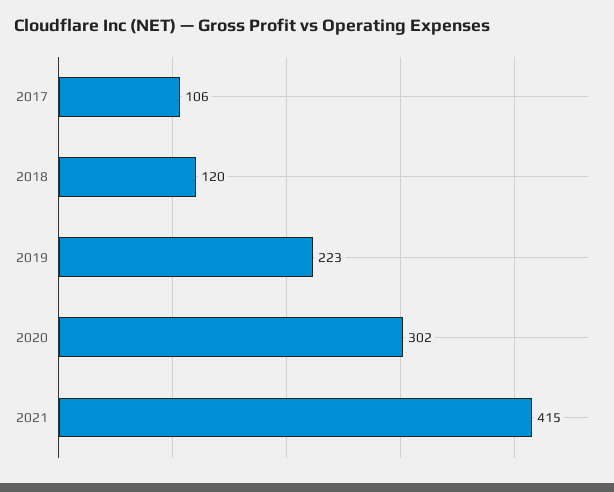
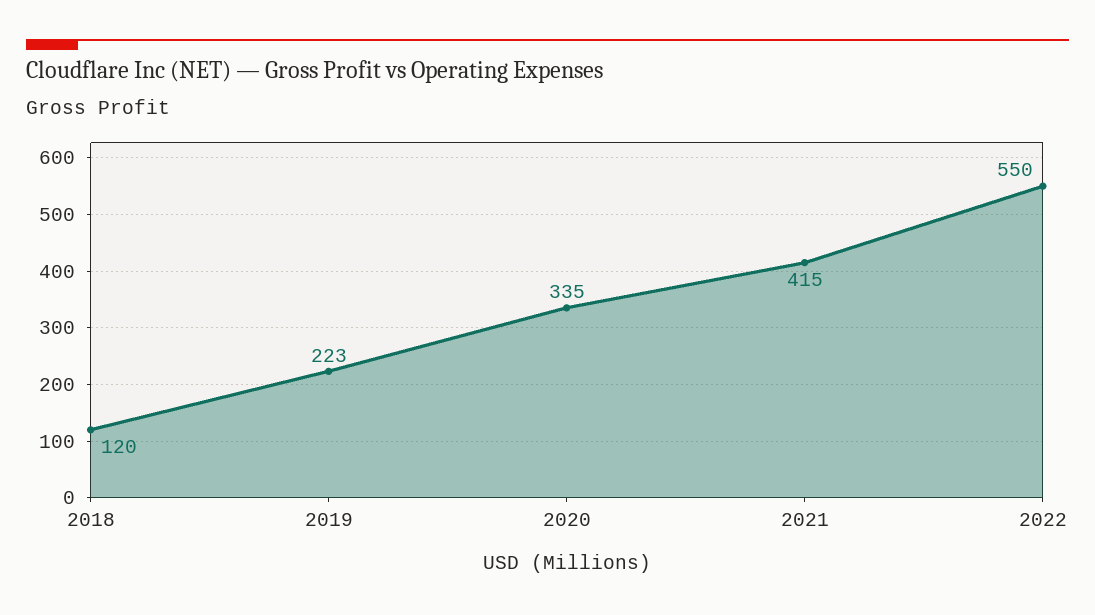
2017: 106 -> none
2020: 302 -> 335
2022: none -> 550

